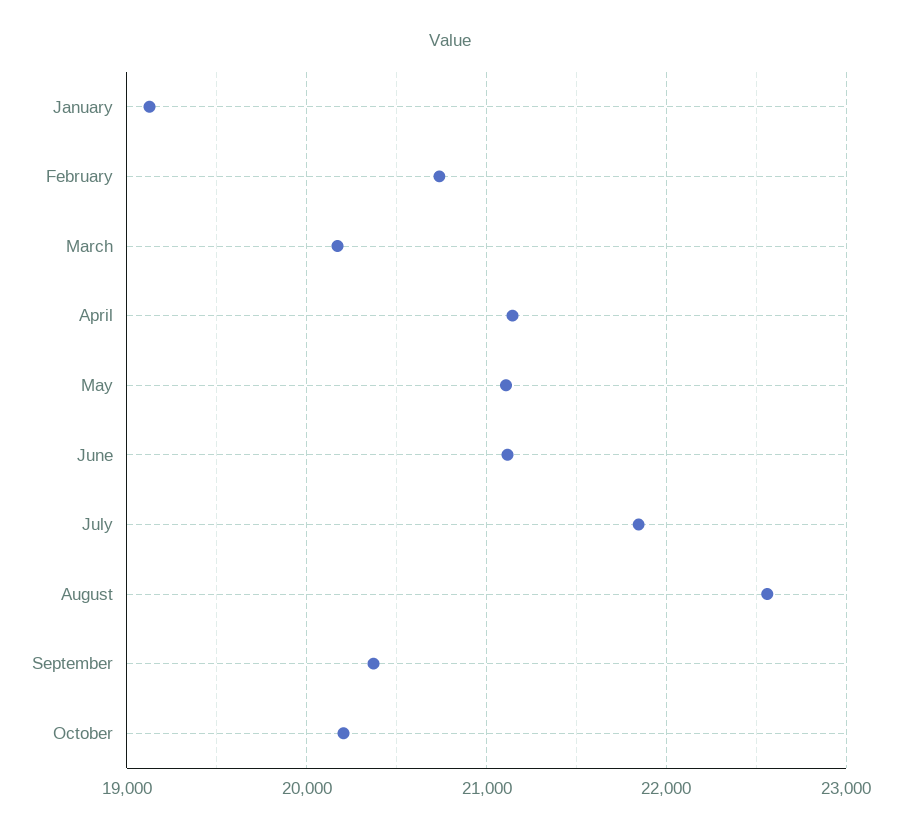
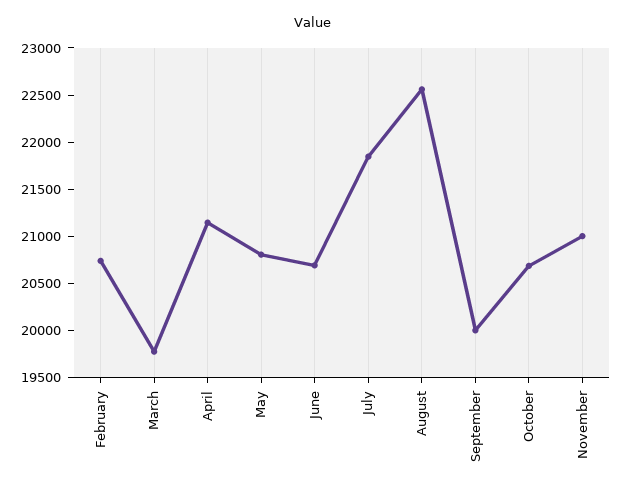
January: 19100 -> none
March: 20200 -> 19800
May: 21100 -> 20800
June: 21100 -> 20700
September: 20400 -> 20000
October: 20200 -> 20700
November: none -> 21000

